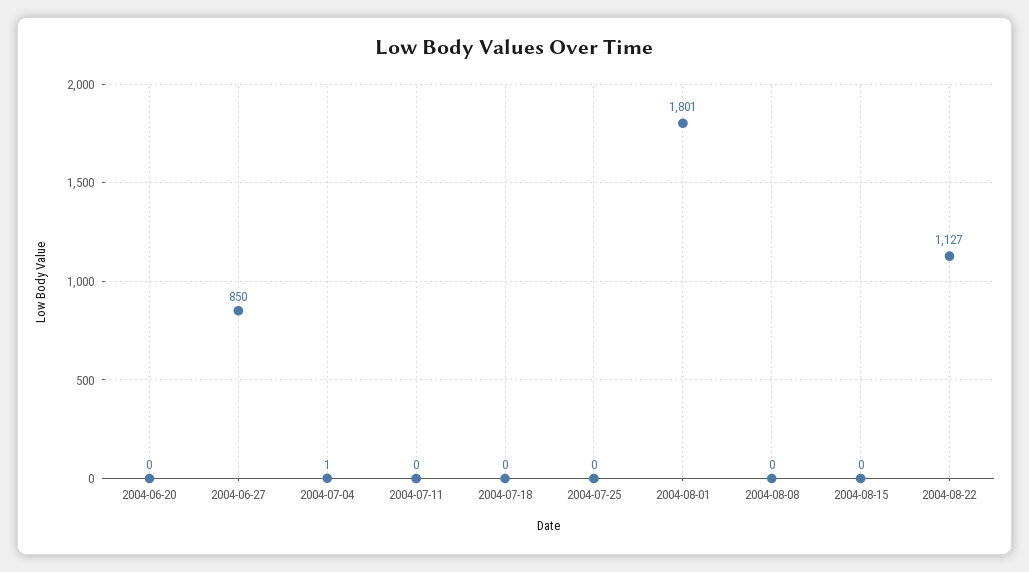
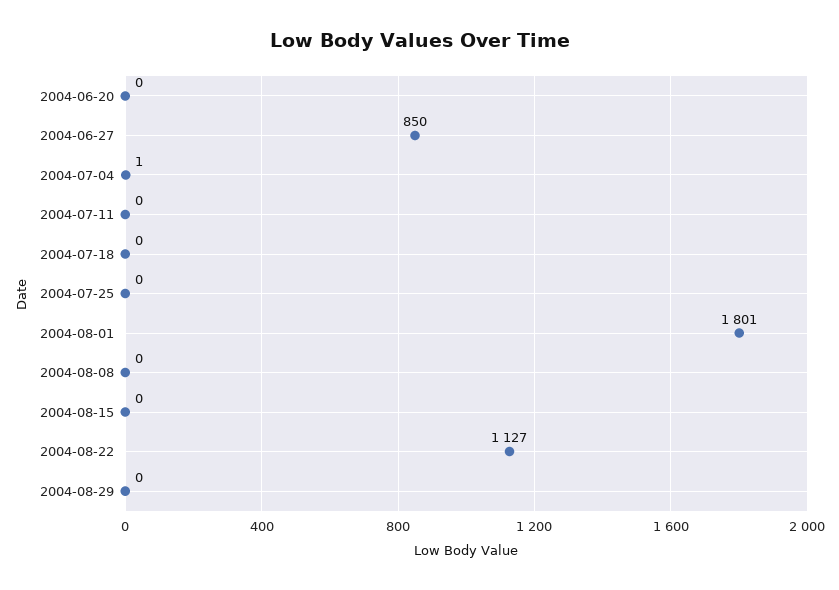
2004-08-29: none -> 0

